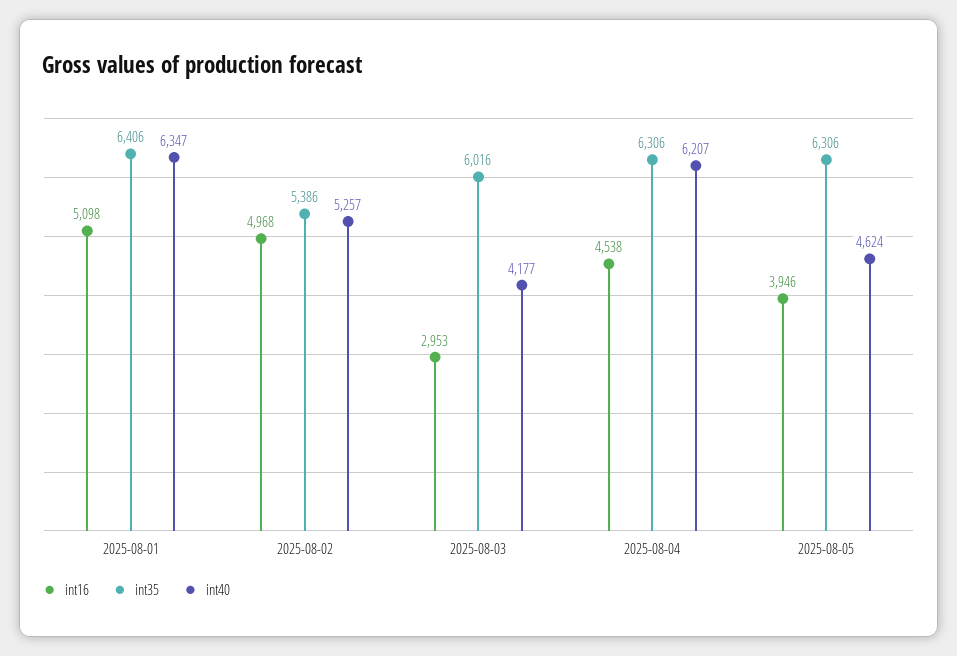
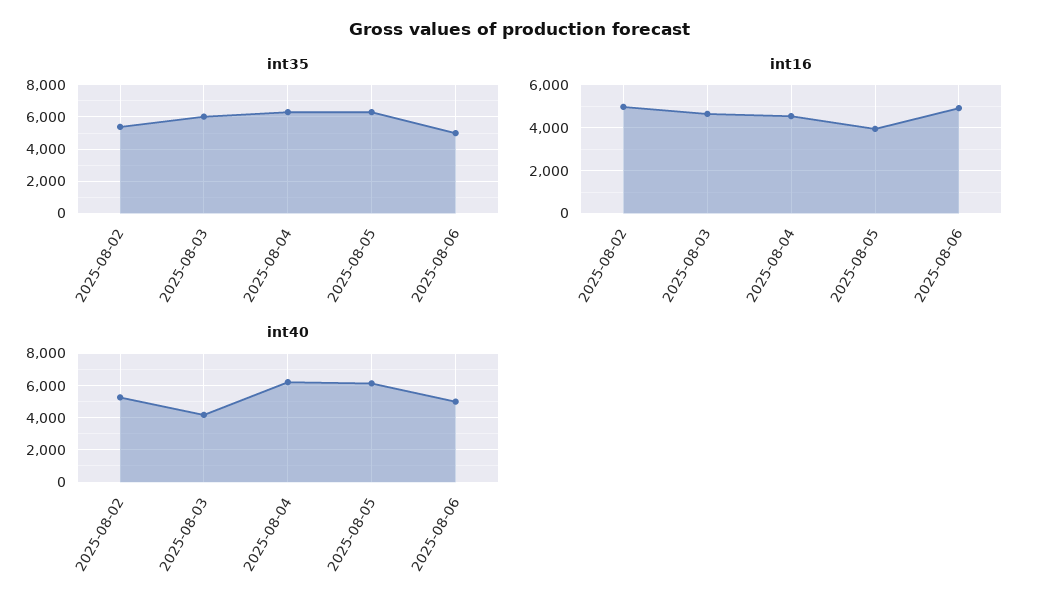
int16, 2025-08-01: 5098 -> none
int35, 2025-08-01: 6406 -> none
int40, 2025-08-01: 6347 -> none
int16, 2025-08-03: 2953 -> 4500
int40, 2025-08-05: 4624 -> 6000
int35, 2025-08-06: none -> 5000
int16, 2025-08-06: none -> 5000
int40, 2025-08-06: none -> 5000

